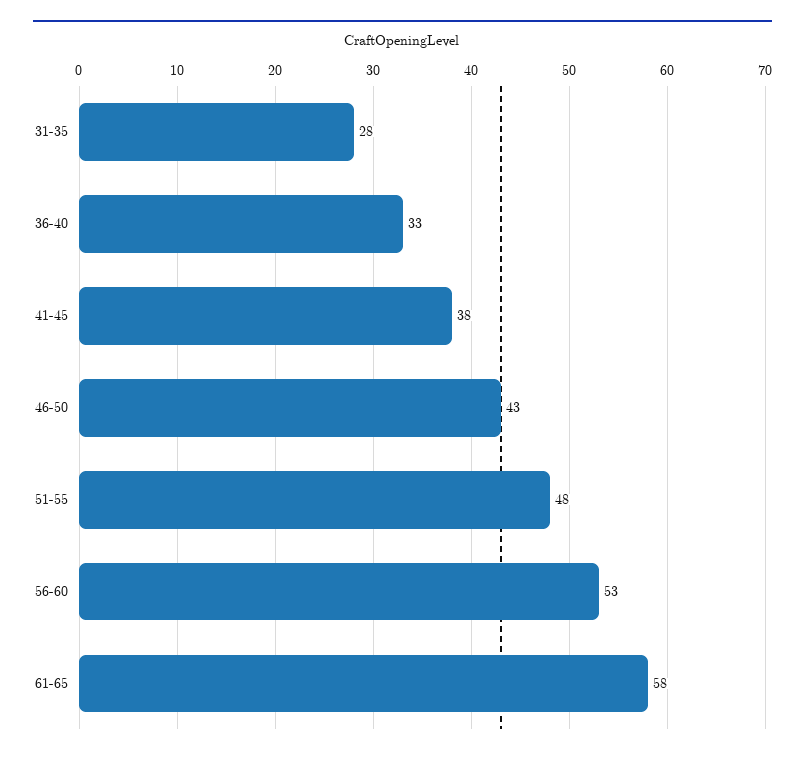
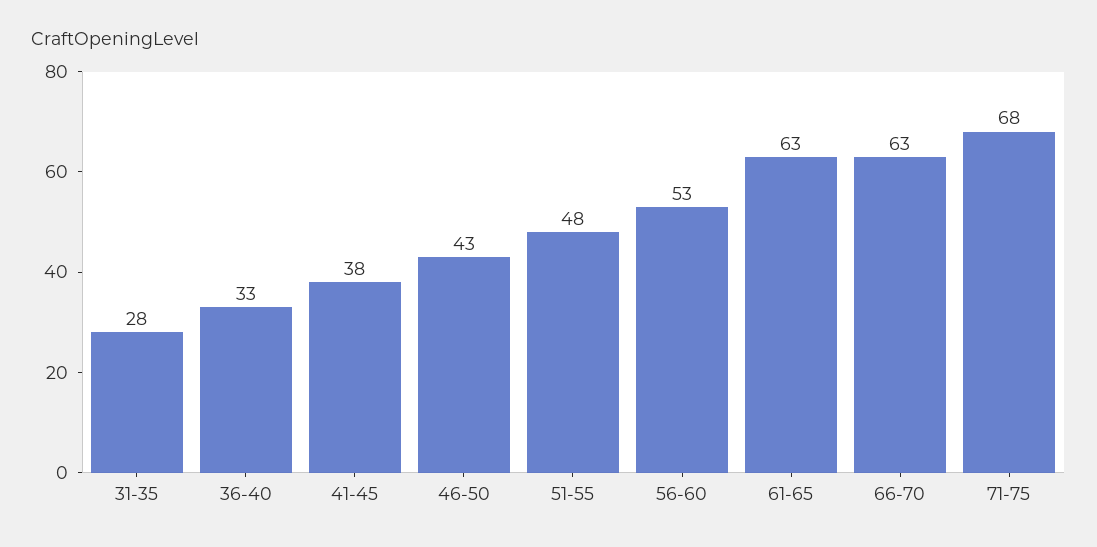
61-65: 58 -> 63
66-70: none -> 63
71-75: none -> 68

